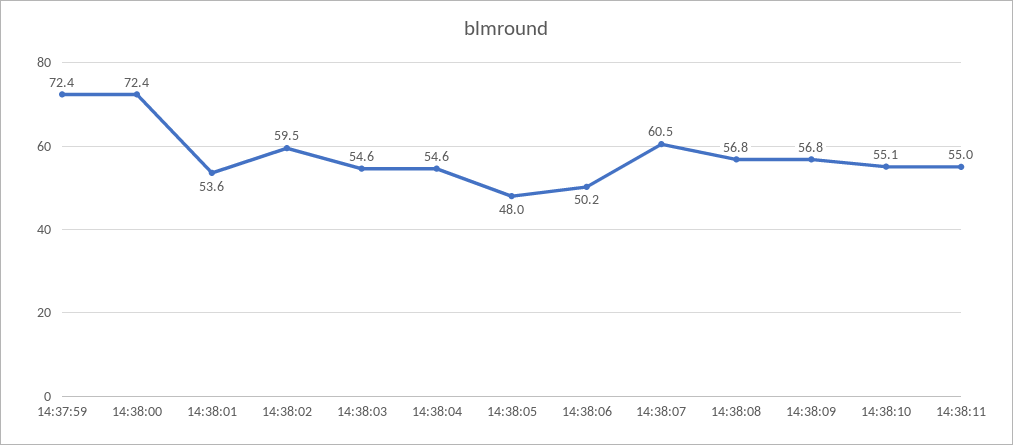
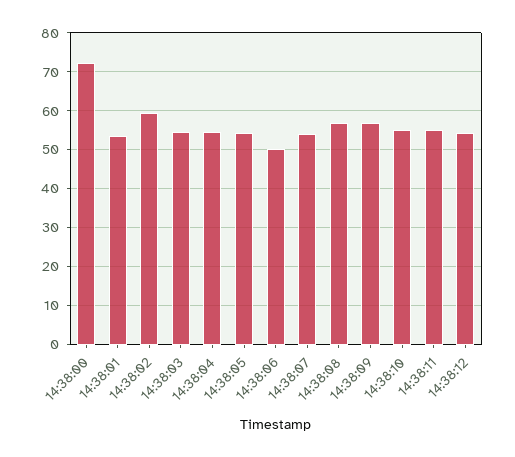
14:37:59: 72.4 -> none
14:38:05: 48 -> 54
14:38:07: 60.5 -> 54
14:38:12: none -> 54

